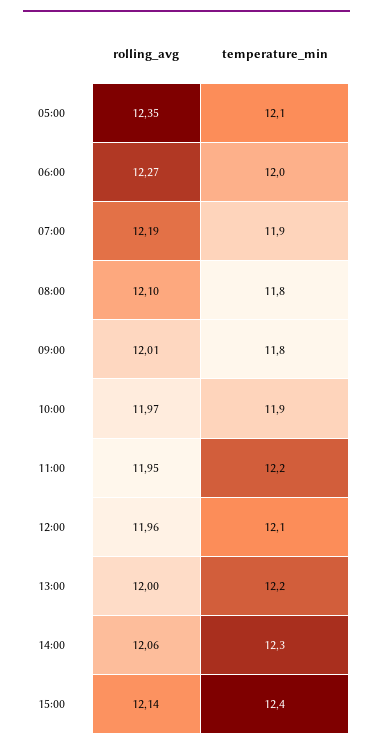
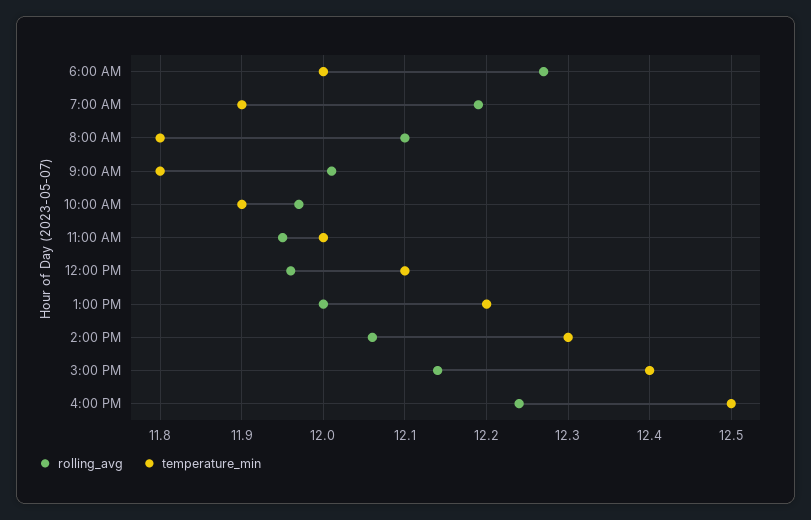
rolling_avg, 05:00: 12.35 -> none
temperature_min, 05:00: 12.1 -> none
temperature_min, 11:00: 12.2 -> 12
rolling_avg, 4:00 PM: none -> 12.24
temperature_min, 4:00 PM: none -> 12.5

